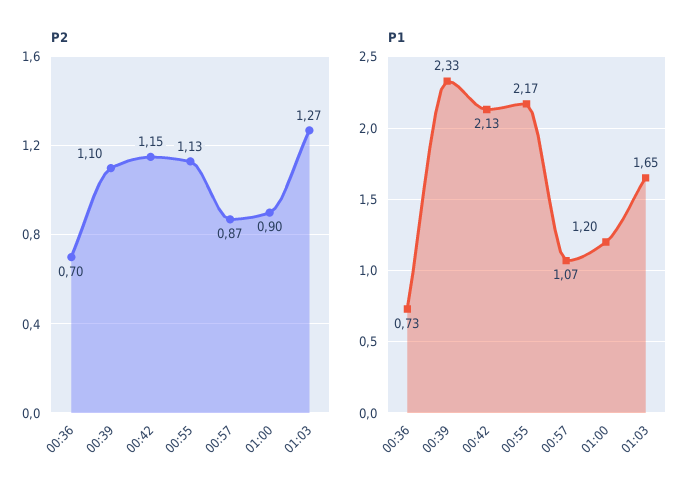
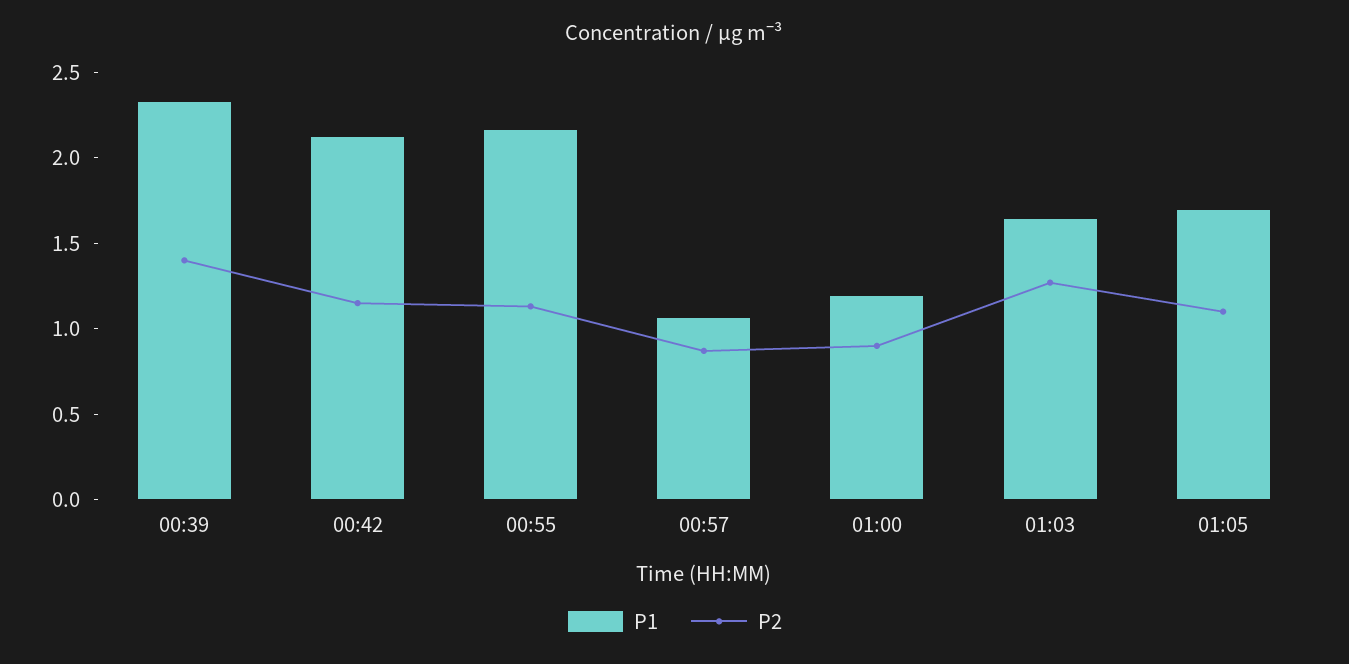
P2, 00:36: 0.7 -> none
P2, 00:39: 1.1 -> 1.4
P1, 00:36: 0.73 -> none
P1, 01:05: none -> 1.7
P2, 01:05: none -> 1.1

